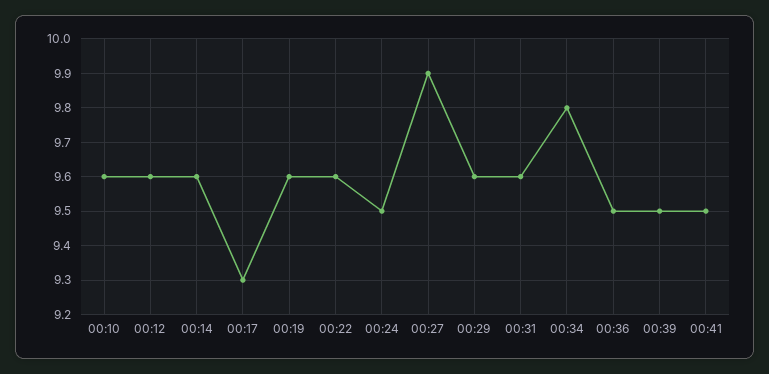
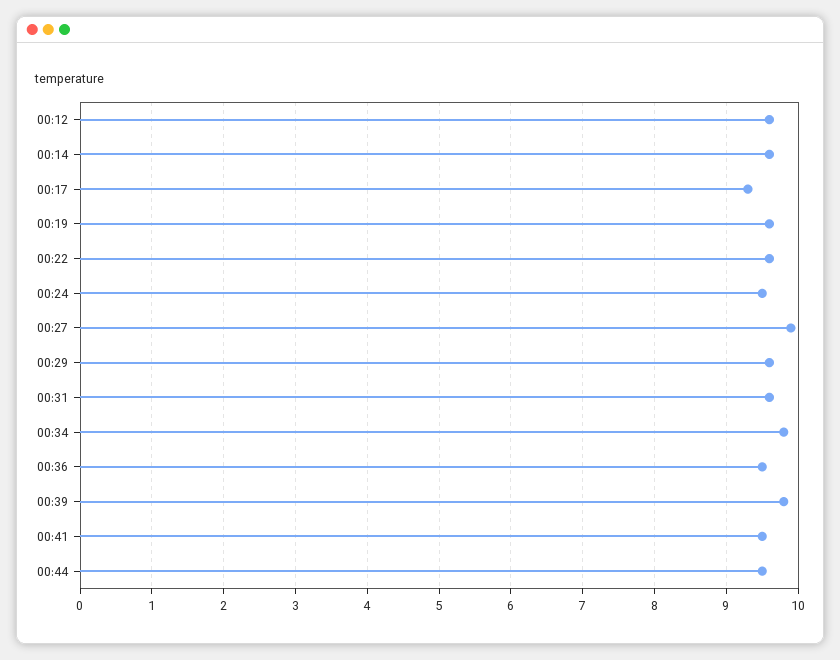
00:10: 9.6 -> none
00:39: 9.5 -> 9.8
00:44: none -> 9.5

